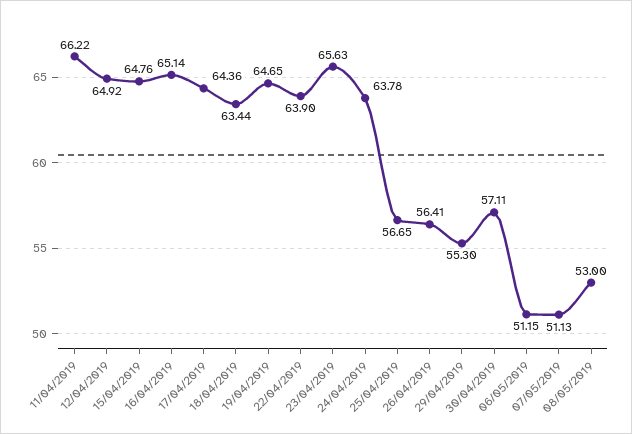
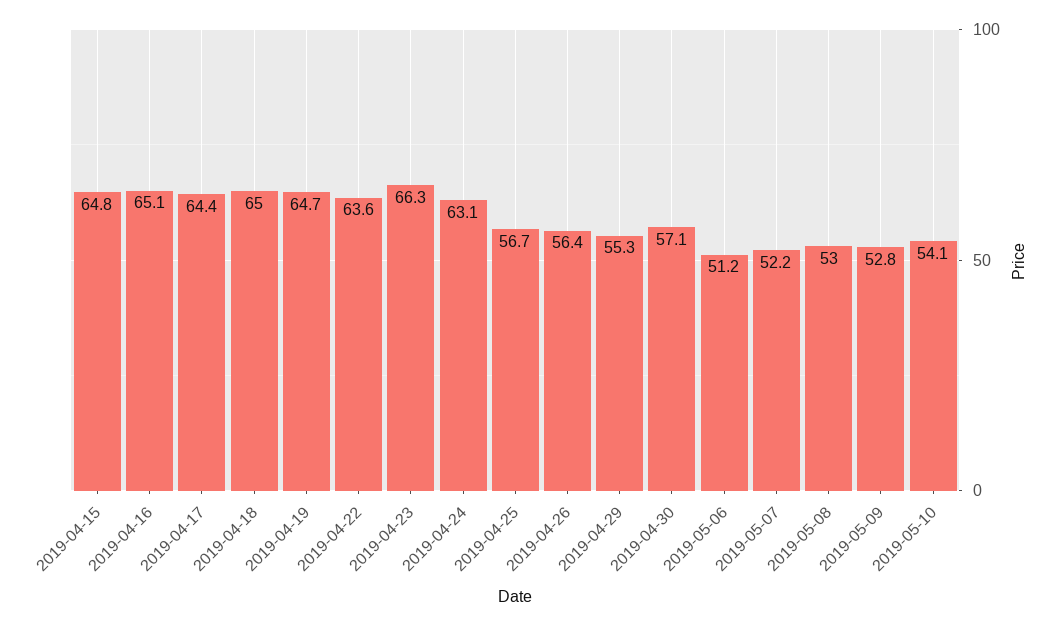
11/04/2019: 66.22 -> none
12/04/2019: 64.92 -> none
18/04/2019: 63.44 -> 65
22/04/2019: 63.9 -> 63.6
23/04/2019: 65.63 -> 66.3
24/04/2019: 63.78 -> 63.1
07/05/2019: 51.13 -> 52.2
2019-05-09: none -> 52.8
2019-05-10: none -> 54.1

